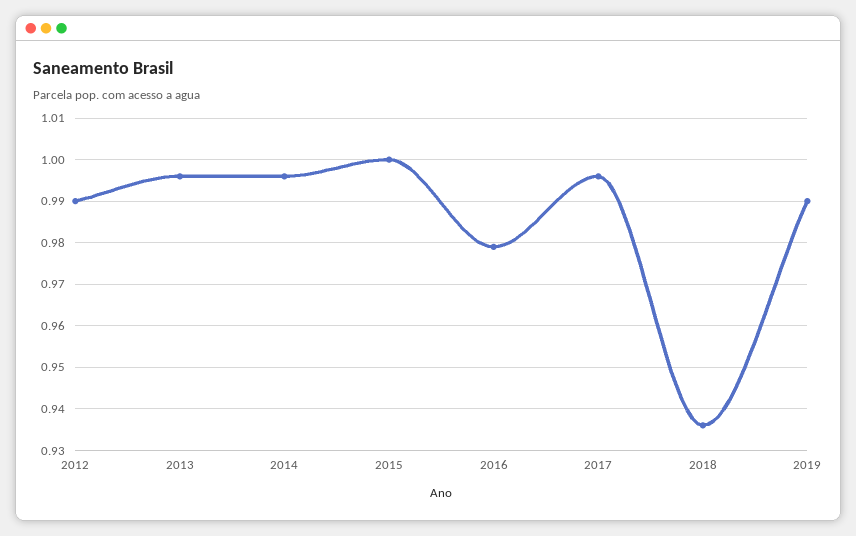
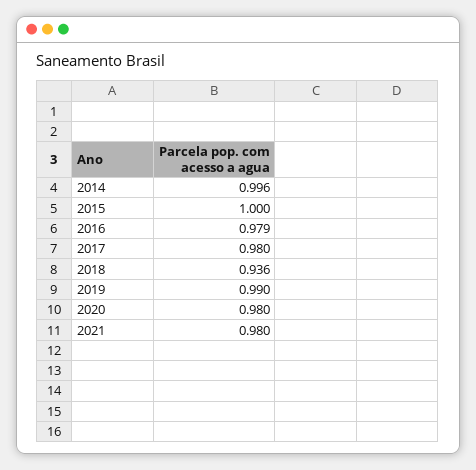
2012: 0.99 -> none
2013: 0.995 -> none
2017: 0.995 -> 0.98
2020: none -> 0.98
2021: none -> 0.98

